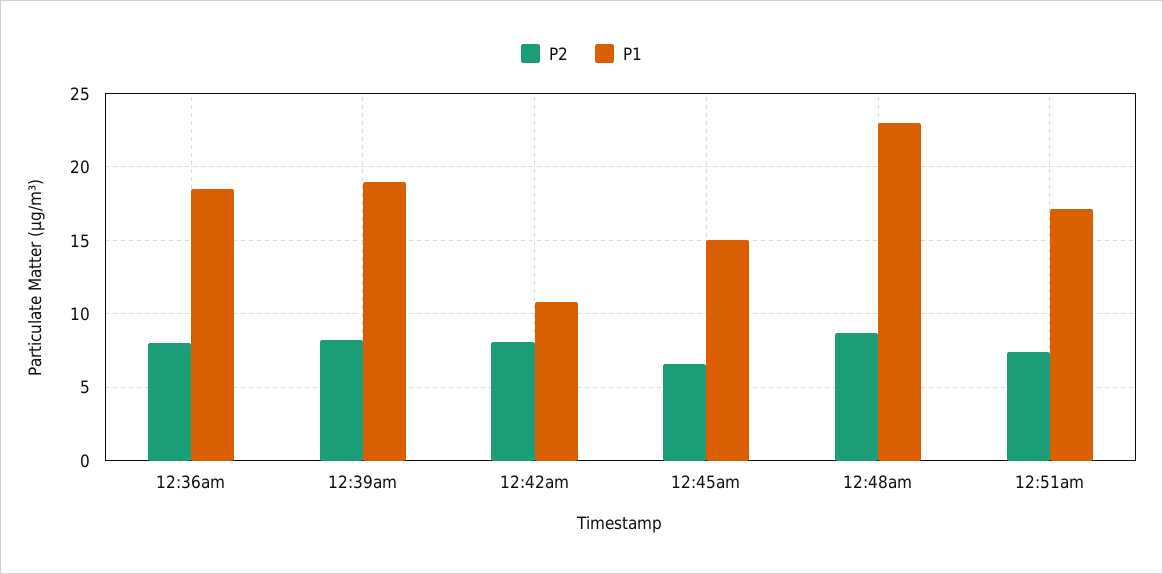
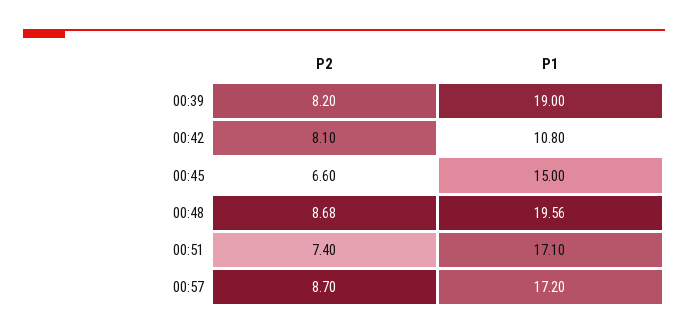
P2, 12:36am: 8 -> none
P1, 12:36am: 18.5 -> none
P1, 12:48am: 23 -> 19.56
P2, 00:57: none -> 8.7
P1, 00:57: none -> 17.2

